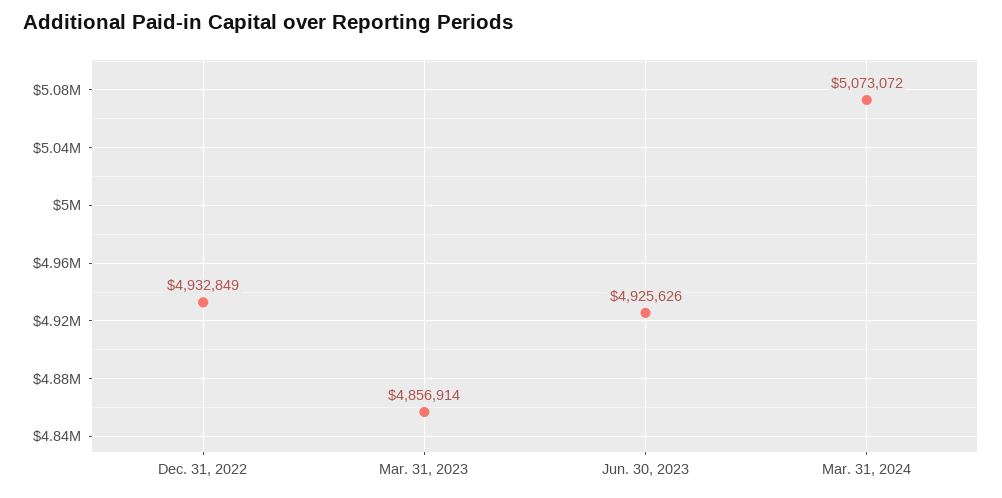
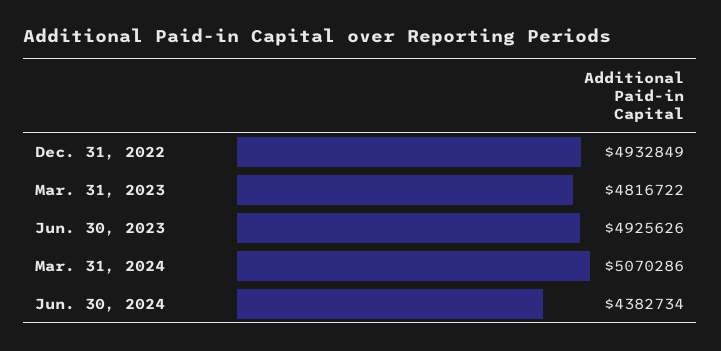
Mar. 31, 2023: 4856914 -> 4816722
Mar. 31, 2024: 5073072 -> 5070286
Jun. 30, 2024: none -> 4382734

